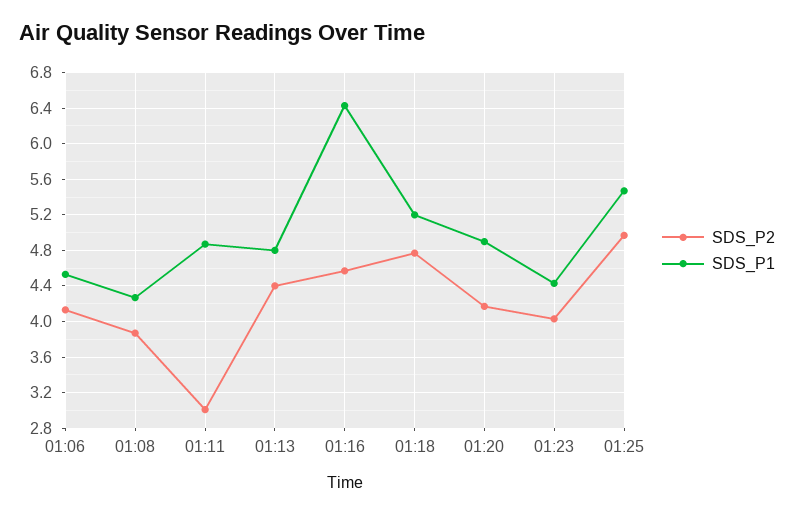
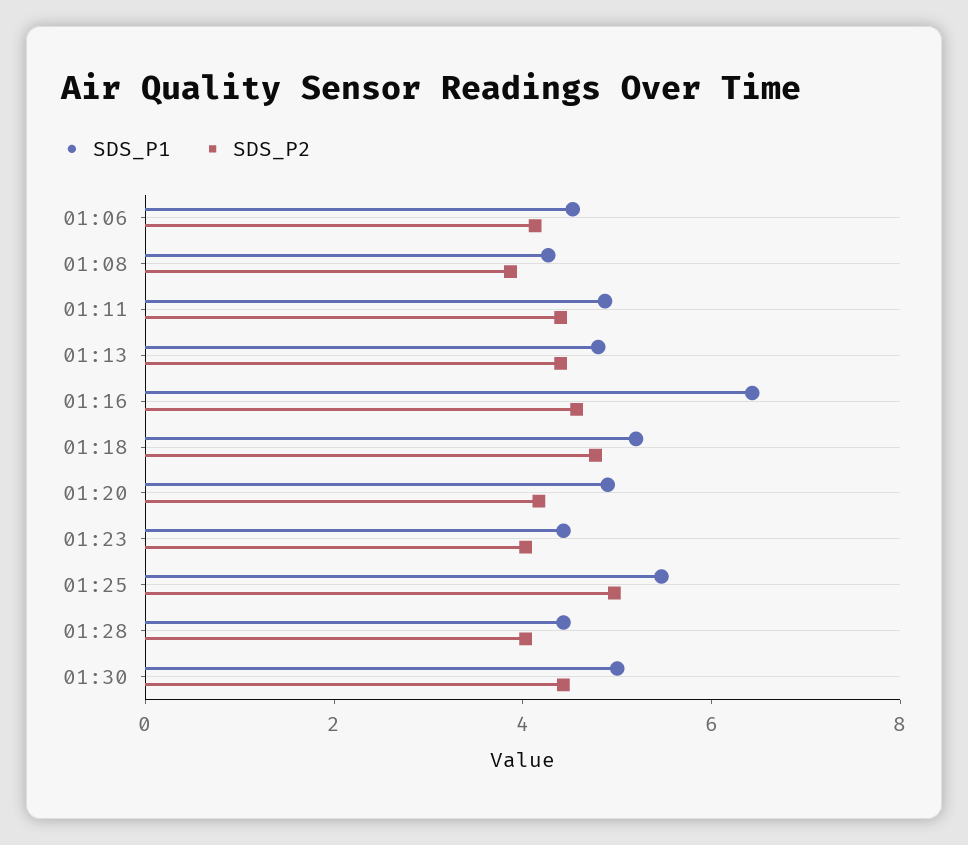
SDS_P2, 01:11: 3 -> 4.5
SDS_P1, 01:28: none -> 4.5
SDS_P2, 01:28: none -> 4
SDS_P1, 01:30: none -> 5
SDS_P2, 01:30: none -> 4.5

